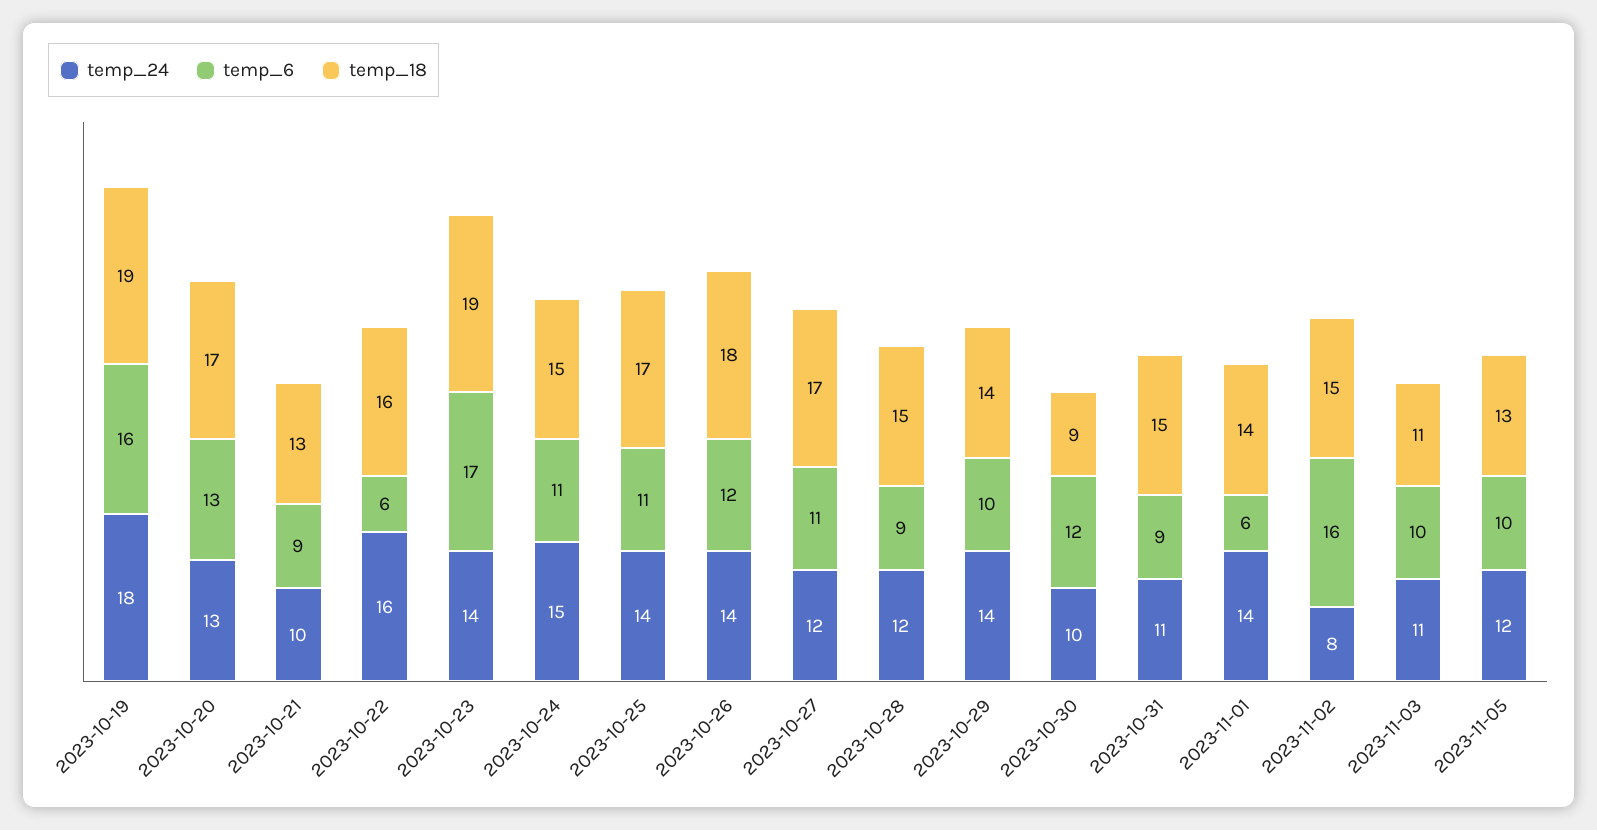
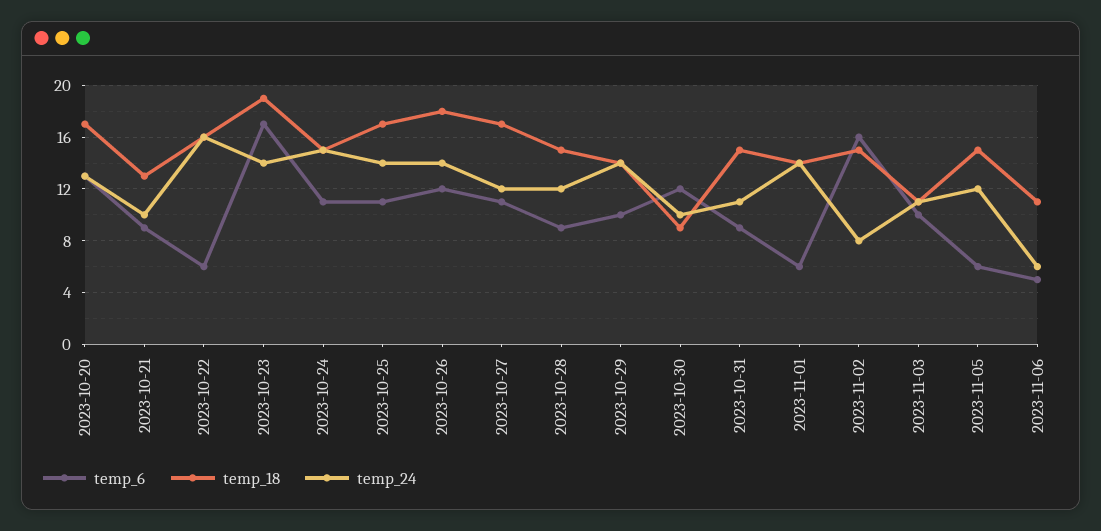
temp_24, 2023-10-19: 18 -> none
temp_6, 2023-10-19: 16 -> none
temp_18, 2023-10-19: 19 -> none
temp_6, 2023-11-05: 10 -> 6
temp_18, 2023-11-05: 13 -> 15
temp_6, 2023-11-06: none -> 5
temp_18, 2023-11-06: none -> 11
temp_24, 2023-11-06: none -> 6

